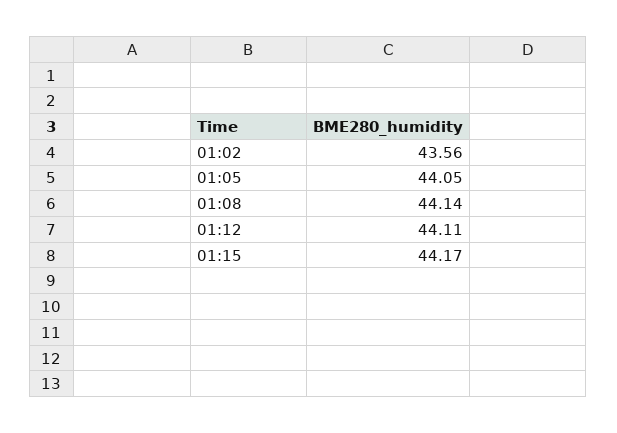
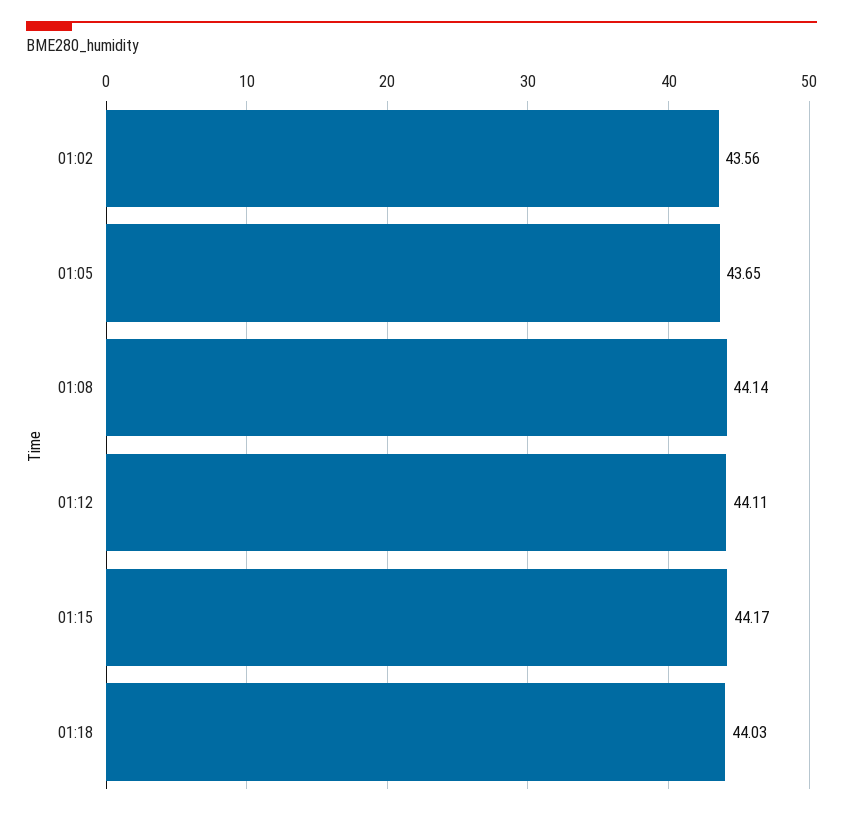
01:05: 44.05 -> 43.65
01:18: none -> 44.03

